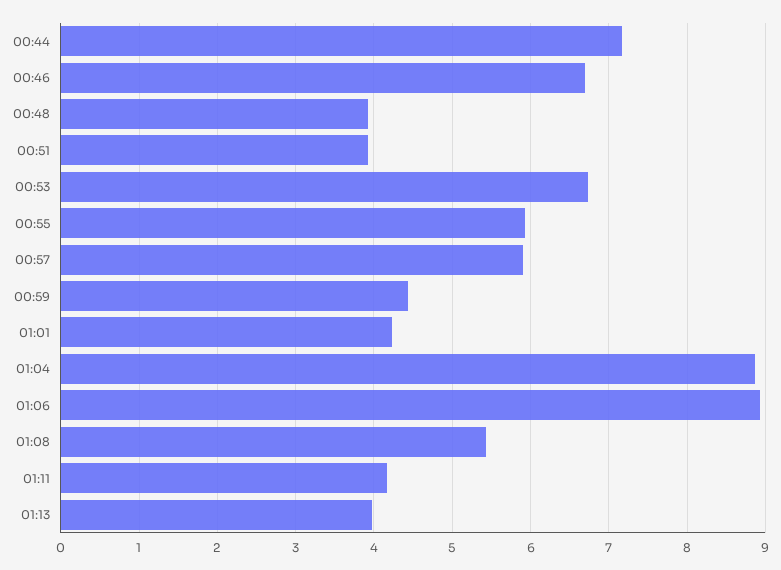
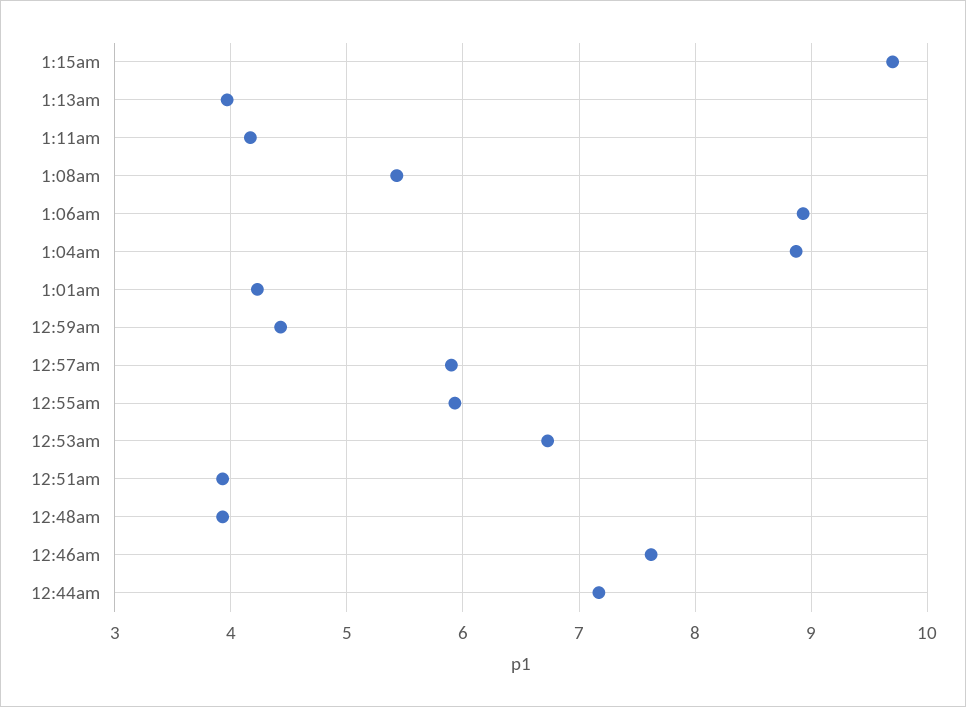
00:46: 6.7 -> 7.6
1:15am: none -> 9.7

